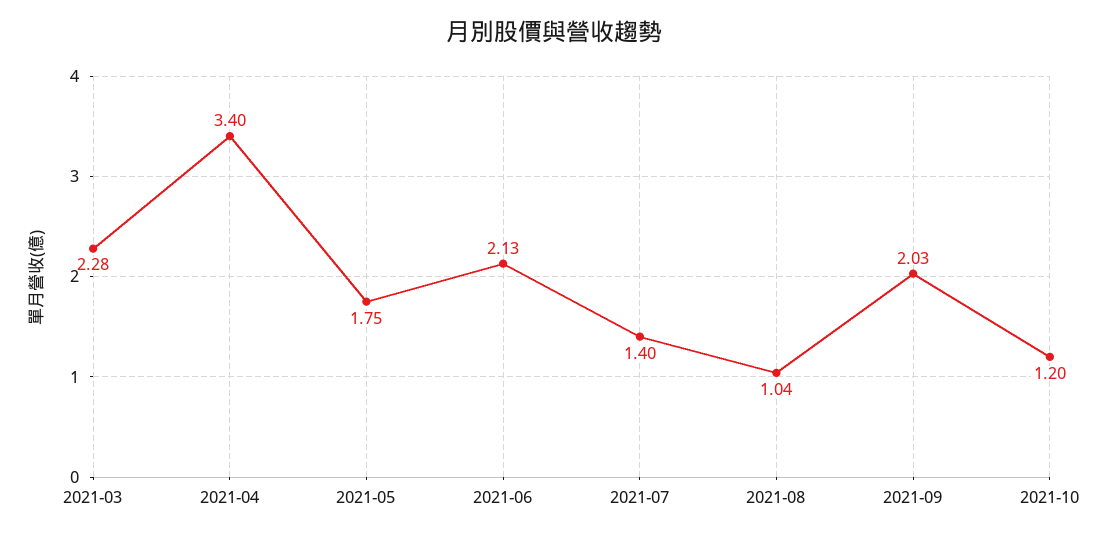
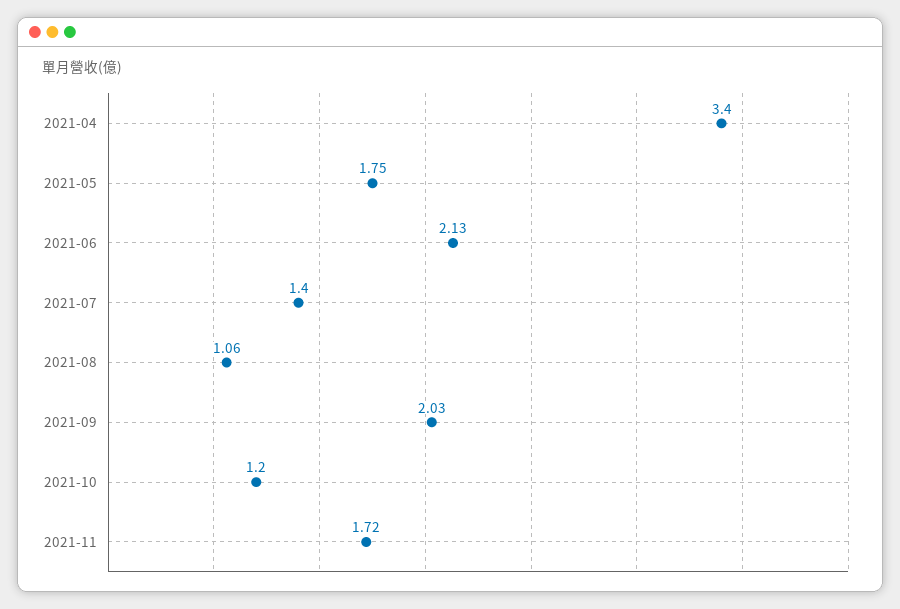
2021-03: 2.28 -> none
2021-08: 1.04 -> 1.06
2021-11: none -> 1.72

